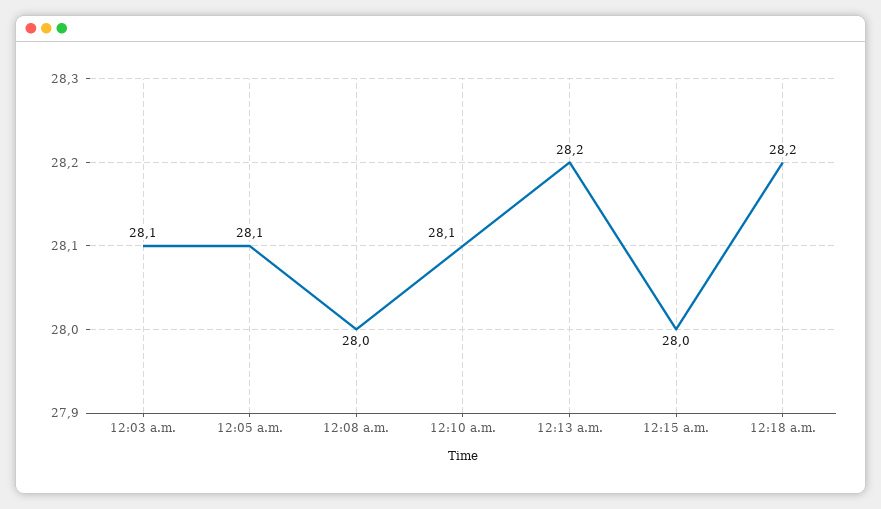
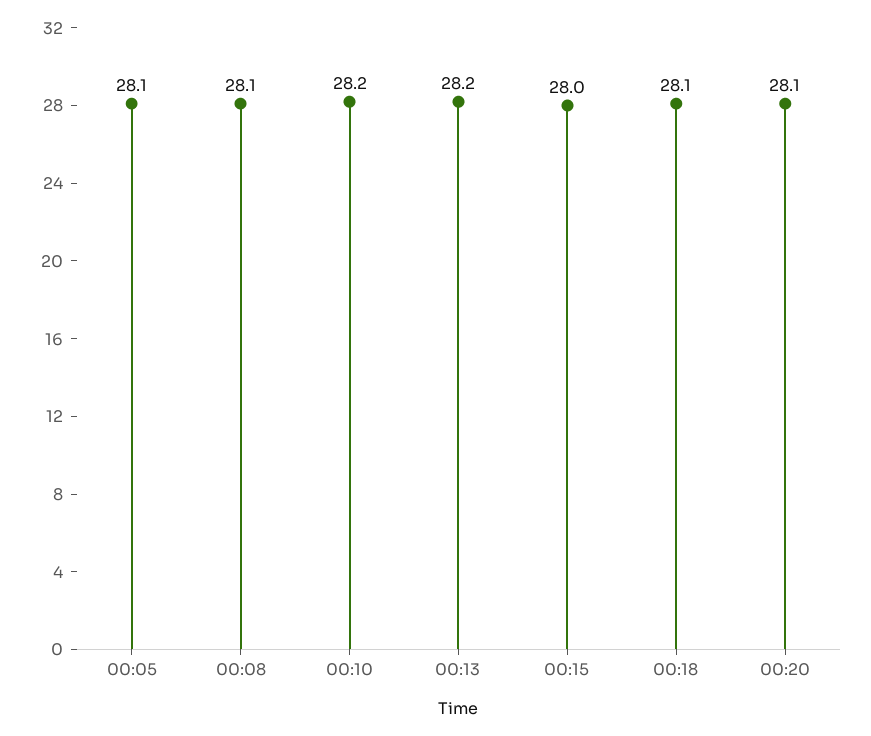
12:03 a.m.: 28.1 -> none
12:08 a.m.: 28 -> 28.1
12:10 a.m.: 28.1 -> 28.2
12:18 a.m.: 28.2 -> 28.1
00:20: none -> 28.1

